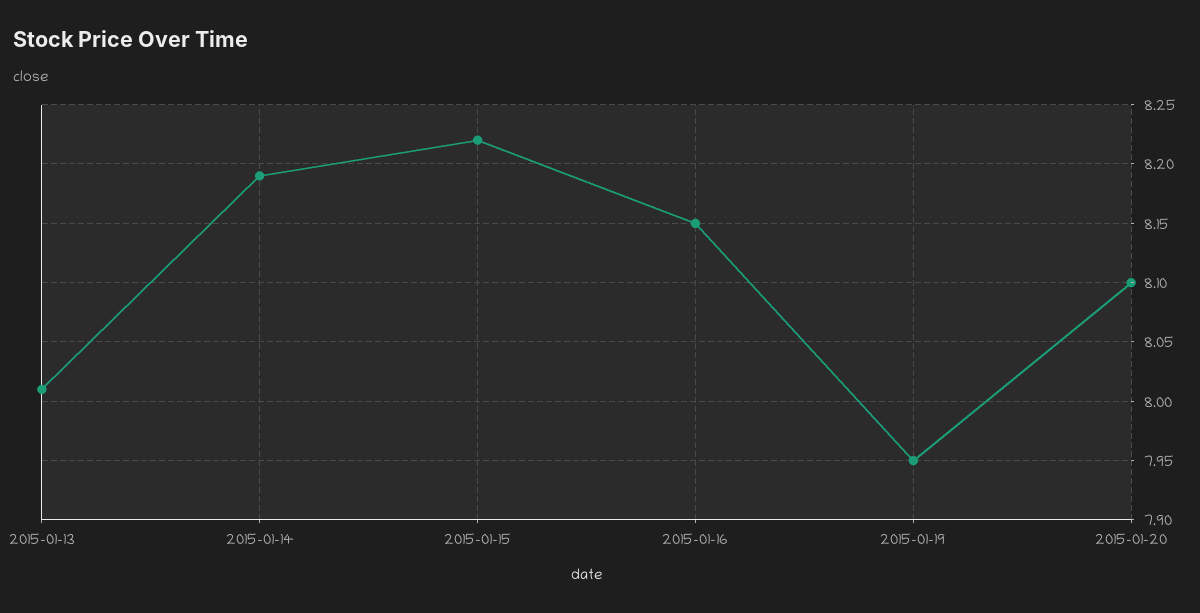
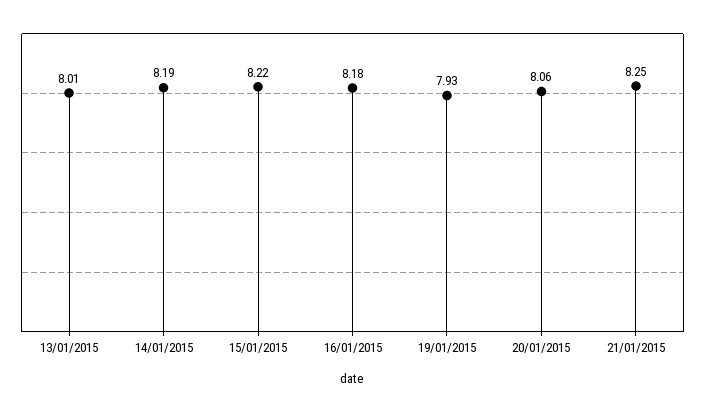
2015-01-16: 8.15 -> 8.18
2015-01-19: 7.95 -> 7.93
2015-01-20: 8.1 -> 8.06
21/01/2015: none -> 8.25

